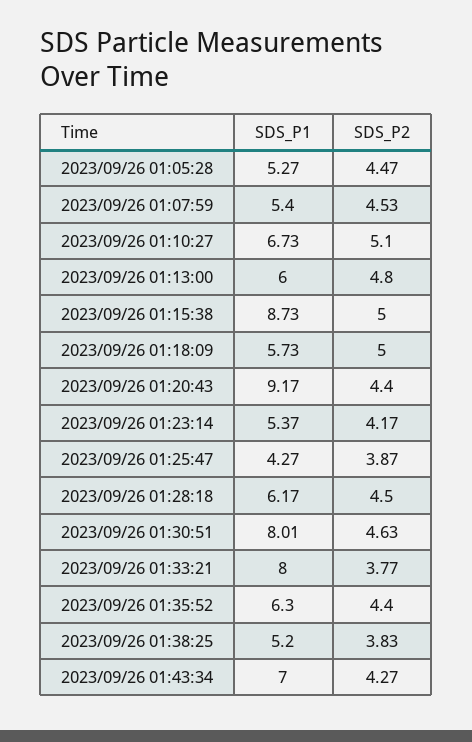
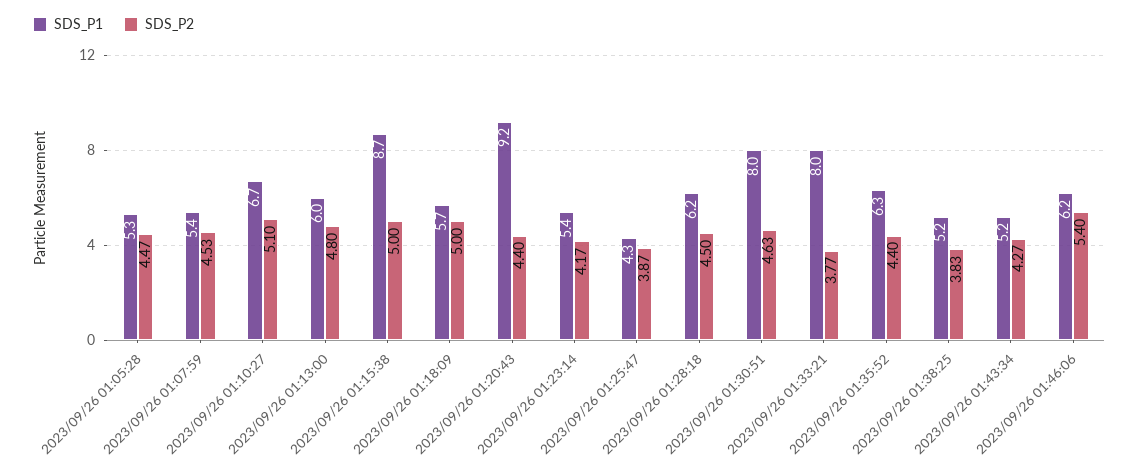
SDS_P1, 2023/09/26 01:43:34: 7 -> 5.2
SDS_P1, 2023/09/26 01:46:06: none -> 6.2
SDS_P2, 2023/09/26 01:46:06: none -> 5.4

